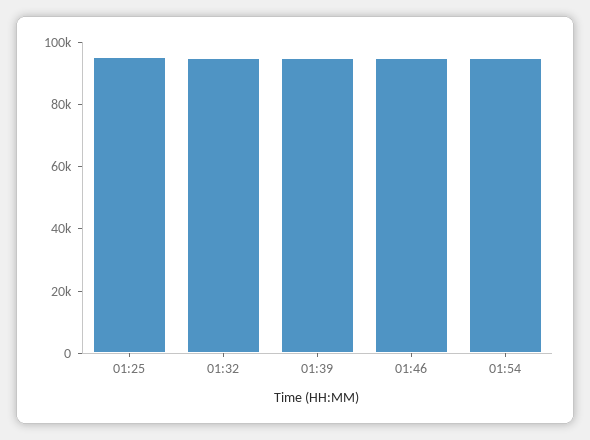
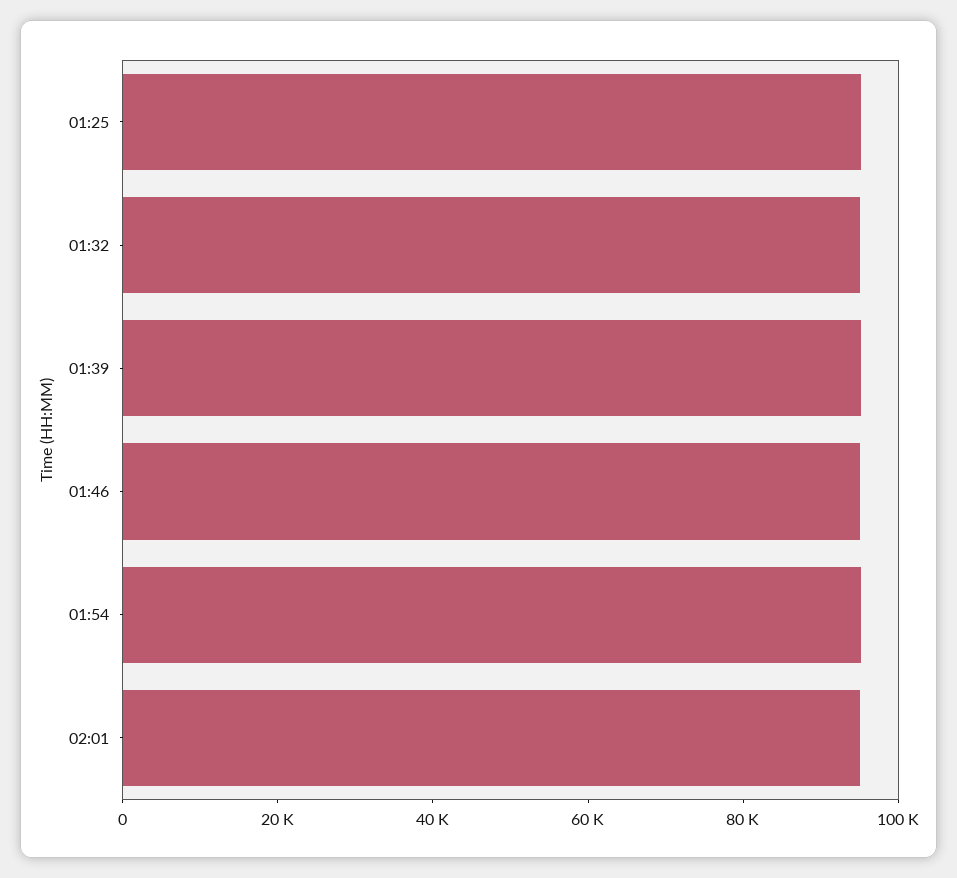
02:01: none -> 95000

